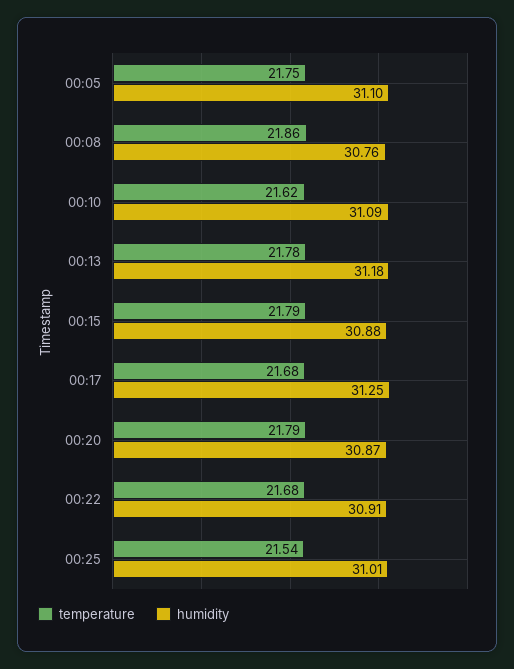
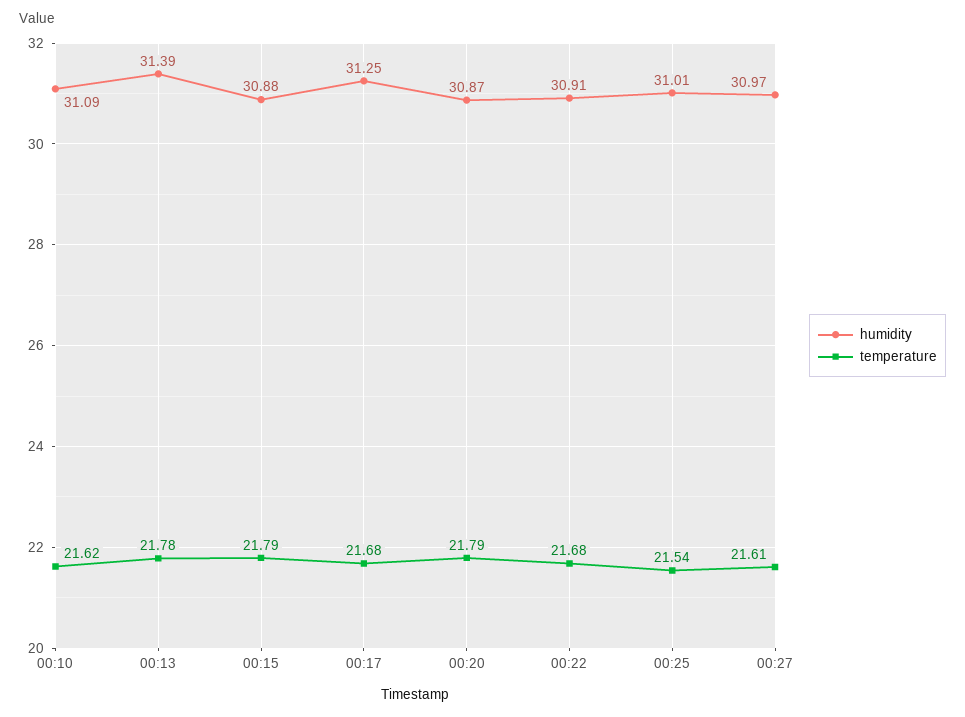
temperature, 00:05: 21.75 -> none
humidity, 00:05: 31.1 -> none
temperature, 00:08: 21.86 -> none
humidity, 00:08: 30.76 -> none
humidity, 00:13: 31.18 -> 31.39
humidity, 00:27: none -> 30.97
temperature, 00:27: none -> 21.61

